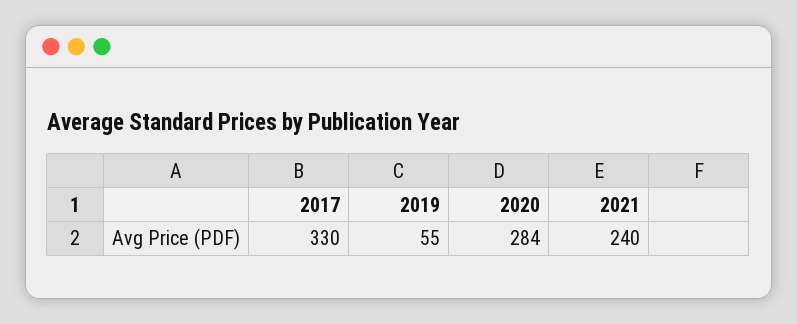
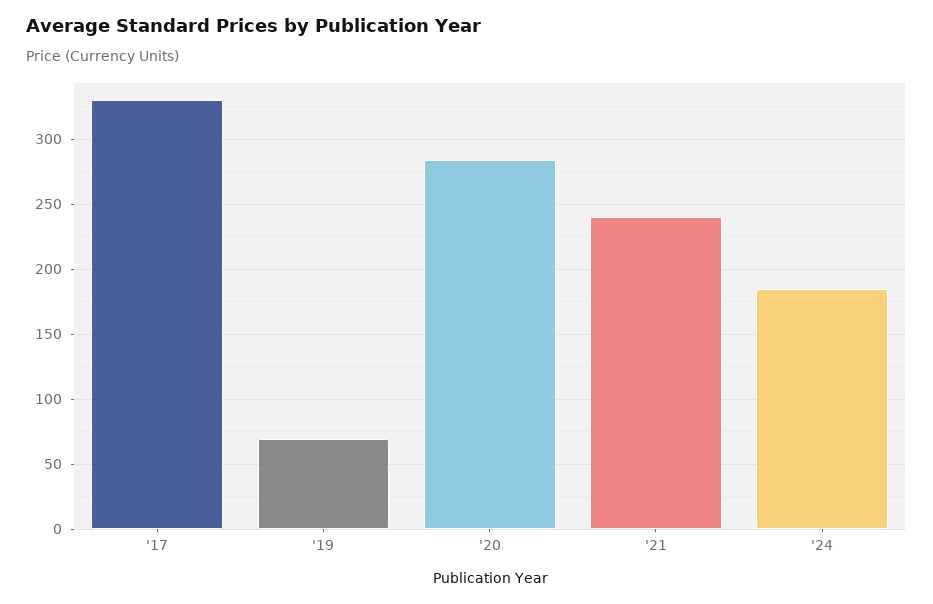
2019: 55 -> 70
'24: none -> 185

